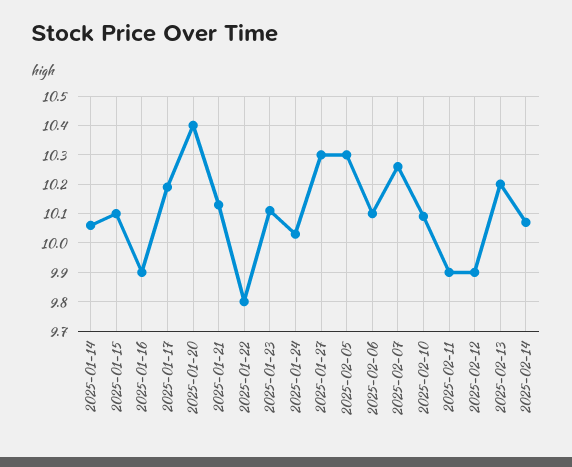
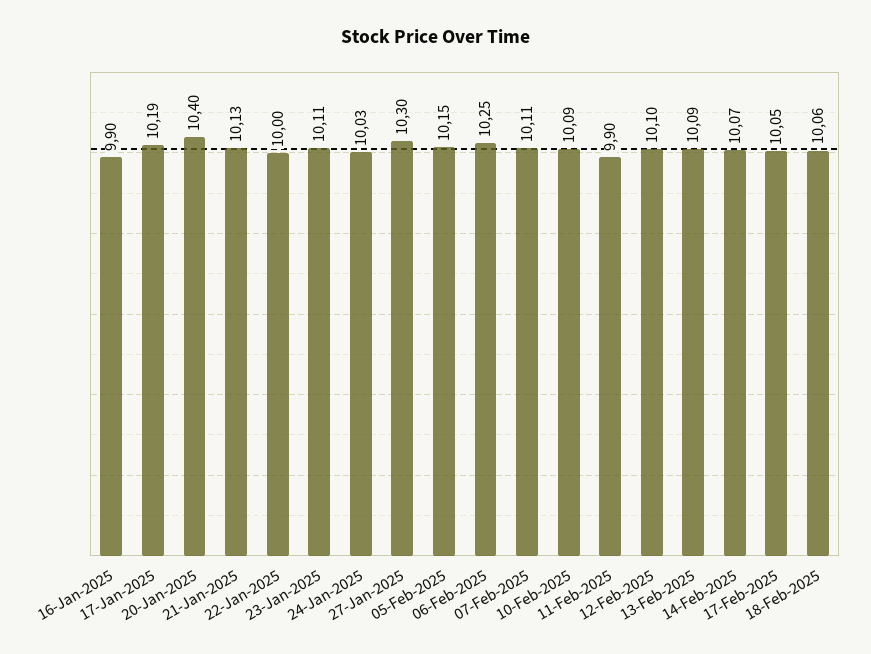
2025-01-14: 10.05 -> none
2025-01-15: 10.1 -> none
2025-01-22: 9.8 -> 10
2025-02-05: 10.3 -> 10.15
2025-02-06: 10.1 -> 10.25
2025-02-07: 10.25 -> 10.11
2025-02-12: 9.9 -> 10.1
2025-02-13: 10.2 -> 10.09
17-Feb-2025: none -> 10.05
18-Feb-2025: none -> 10.06

